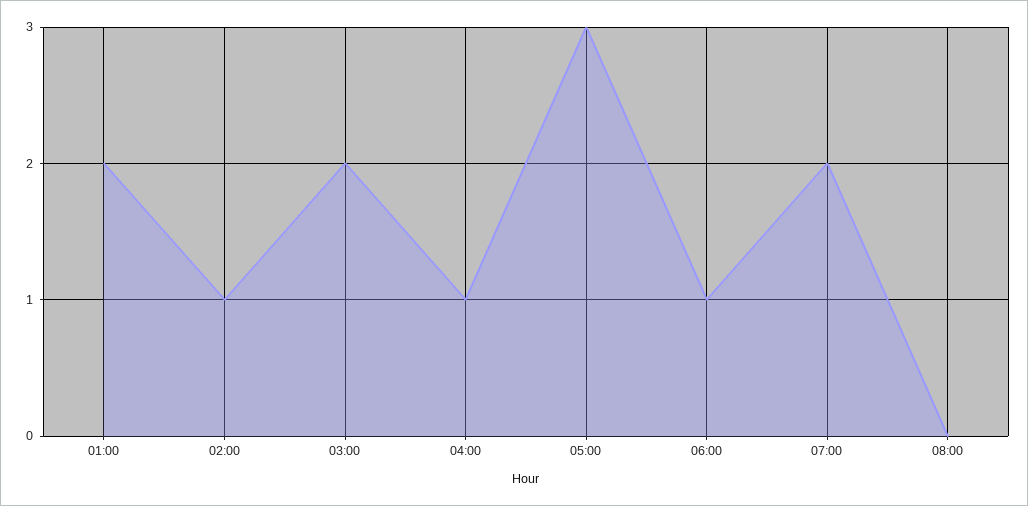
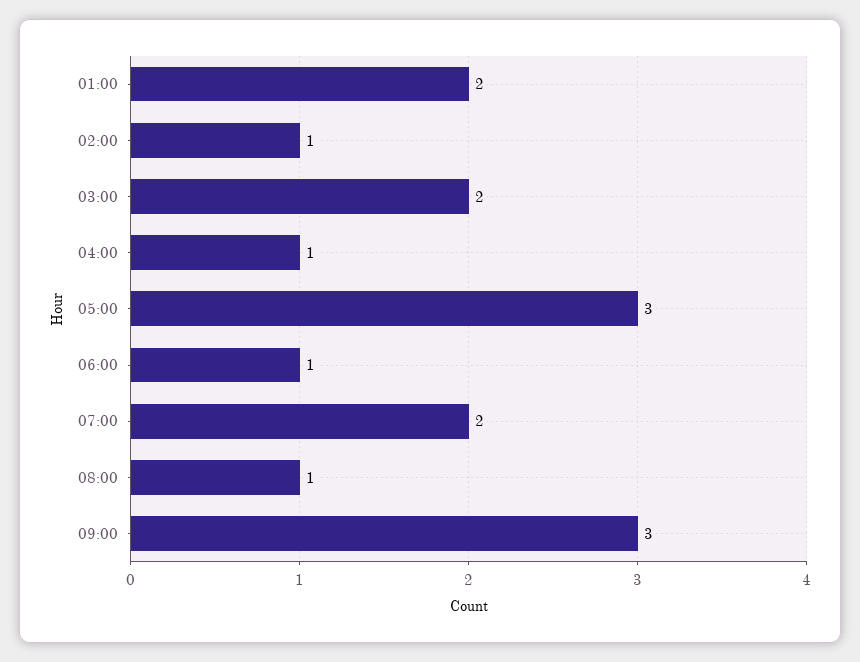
08:00: 0 -> 1
09:00: none -> 3

